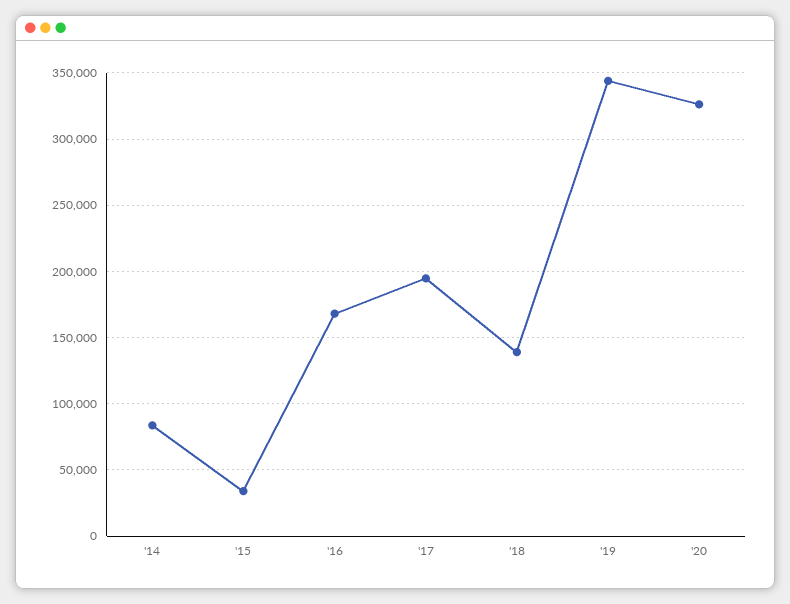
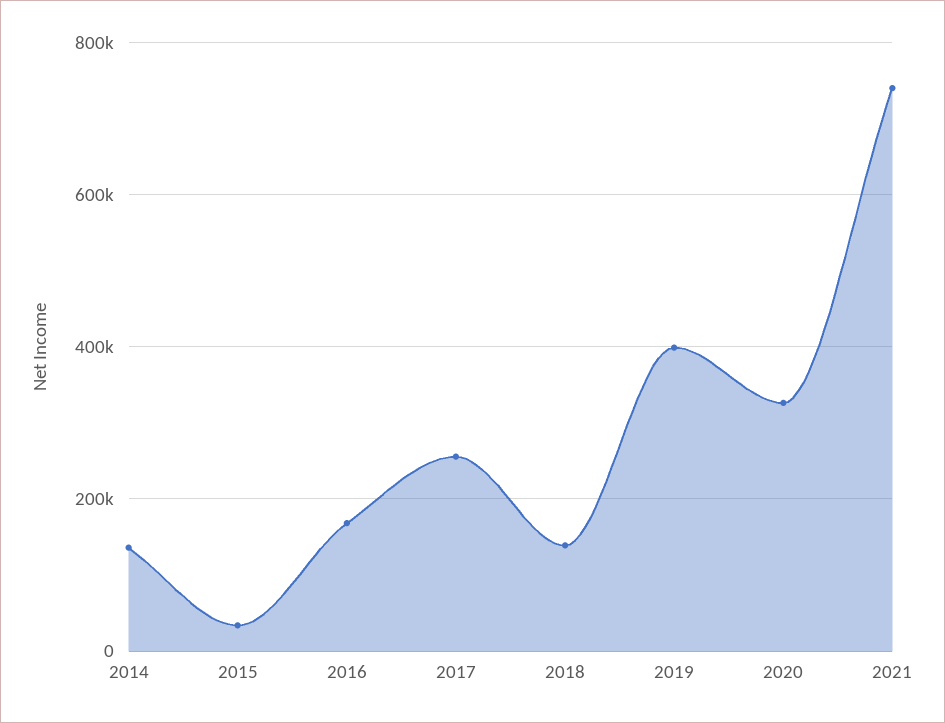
'14: 85000 -> 140000
'17: 195000 -> 260000
'19: 345000 -> 400000
2021: none -> 740000

